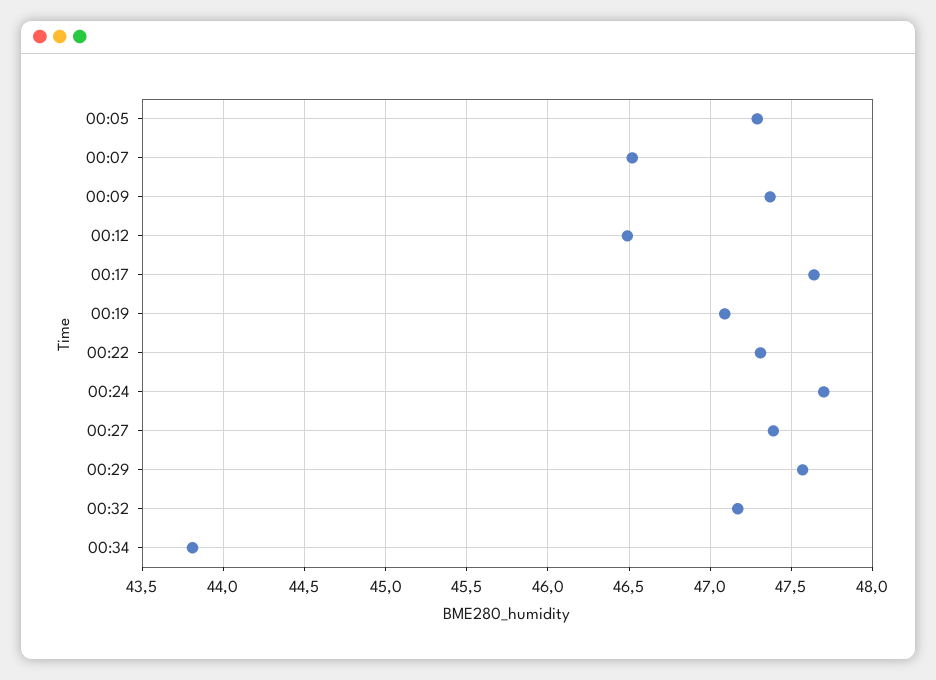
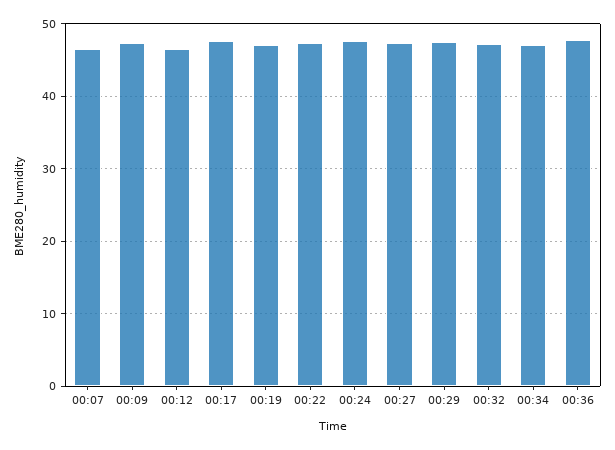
00:05: 47.3 -> none
00:34: 43.8 -> 47
00:36: none -> 48

